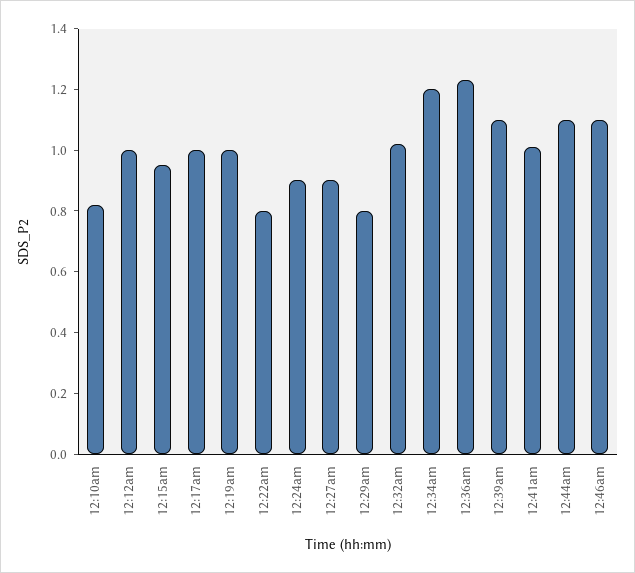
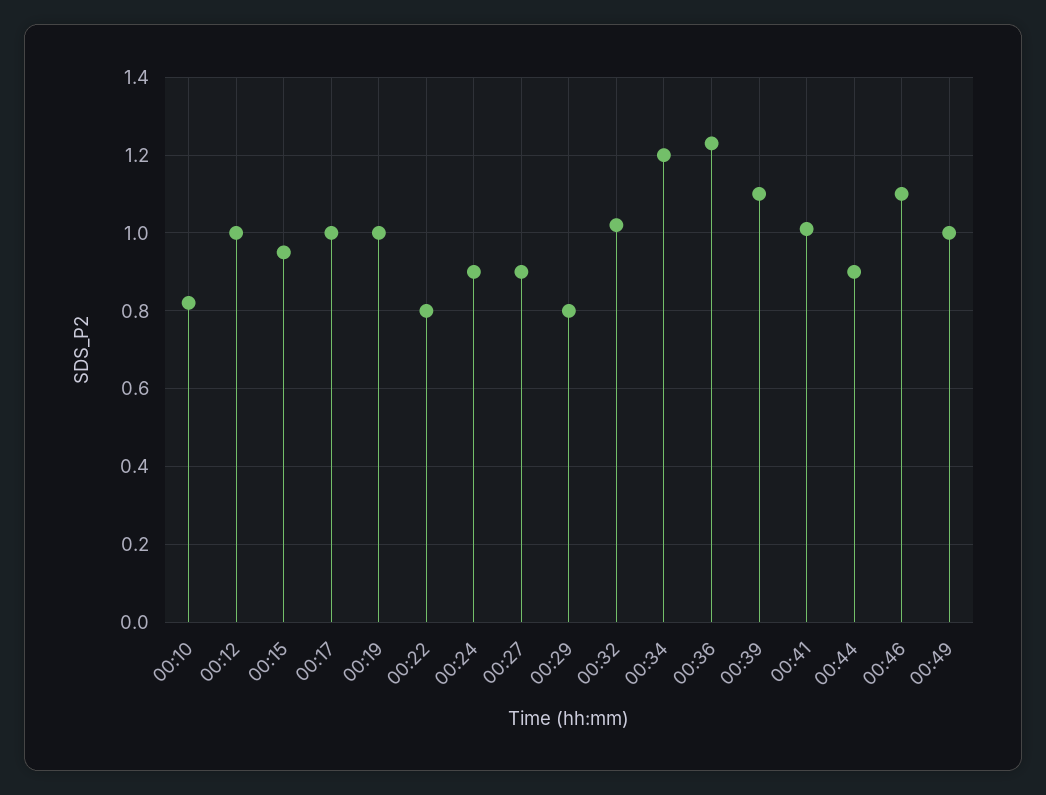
12:44am: 1.1 -> 0.9
00:49: none -> 1

